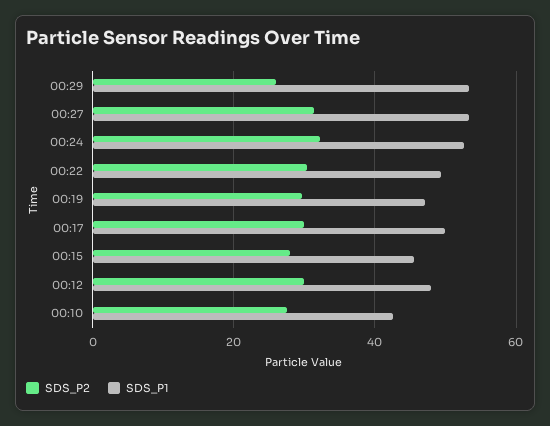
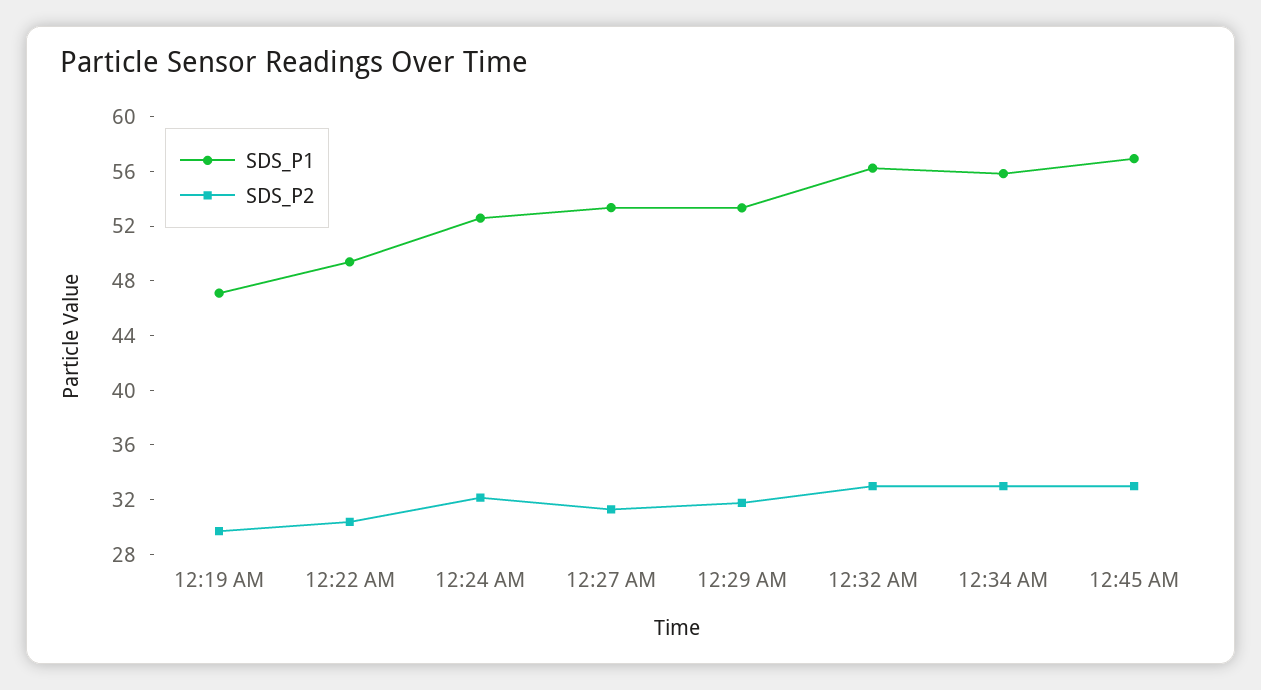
SDS_P2, 00:29: 26 -> 32
SDS_P2, 00:17: 30 -> none
SDS_P1, 00:17: 50 -> none
SDS_P2, 00:15: 28 -> none
SDS_P1, 00:15: 46 -> none
SDS_P2, 00:12: 30 -> none
SDS_P1, 00:12: 48 -> none
SDS_P2, 00:10: 28 -> none
SDS_P1, 00:10: 42 -> none
SDS_P1, 12:32 AM: none -> 56
SDS_P2, 12:32 AM: none -> 33
SDS_P1, 12:34 AM: none -> 56
SDS_P2, 12:34 AM: none -> 33
SDS_P1, 12:45 AM: none -> 57
SDS_P2, 12:45 AM: none -> 33

